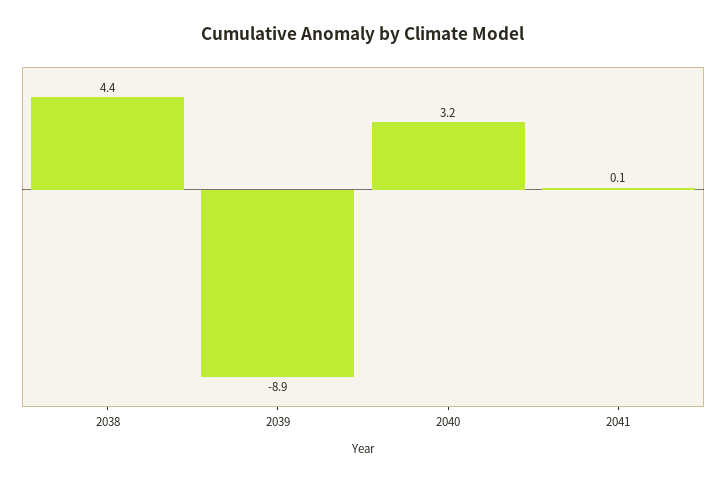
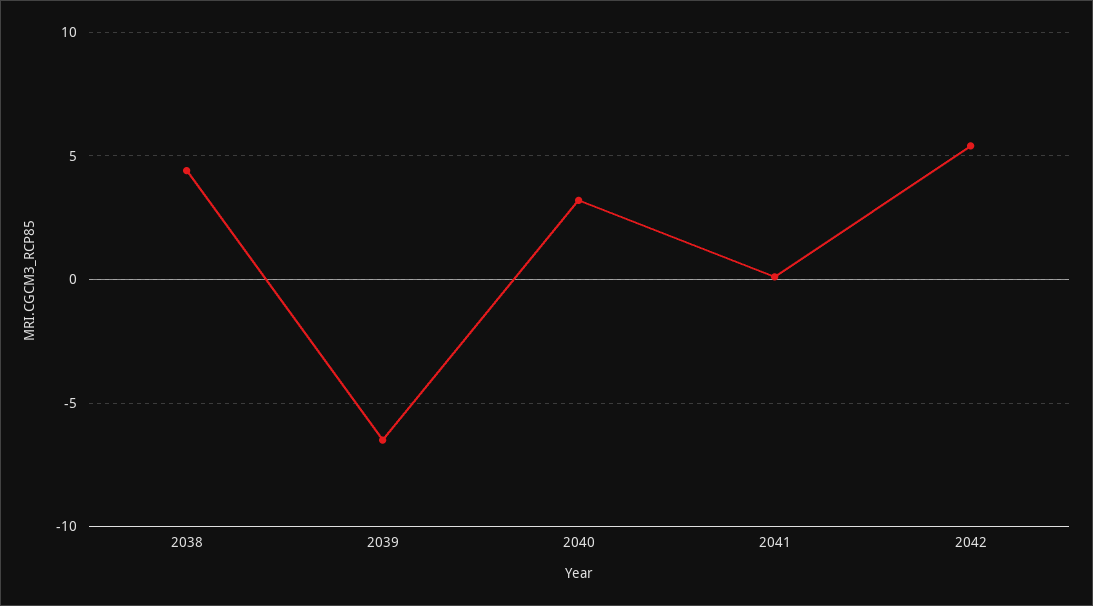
2039: -8.9 -> -6.5
2042: none -> 5.5

